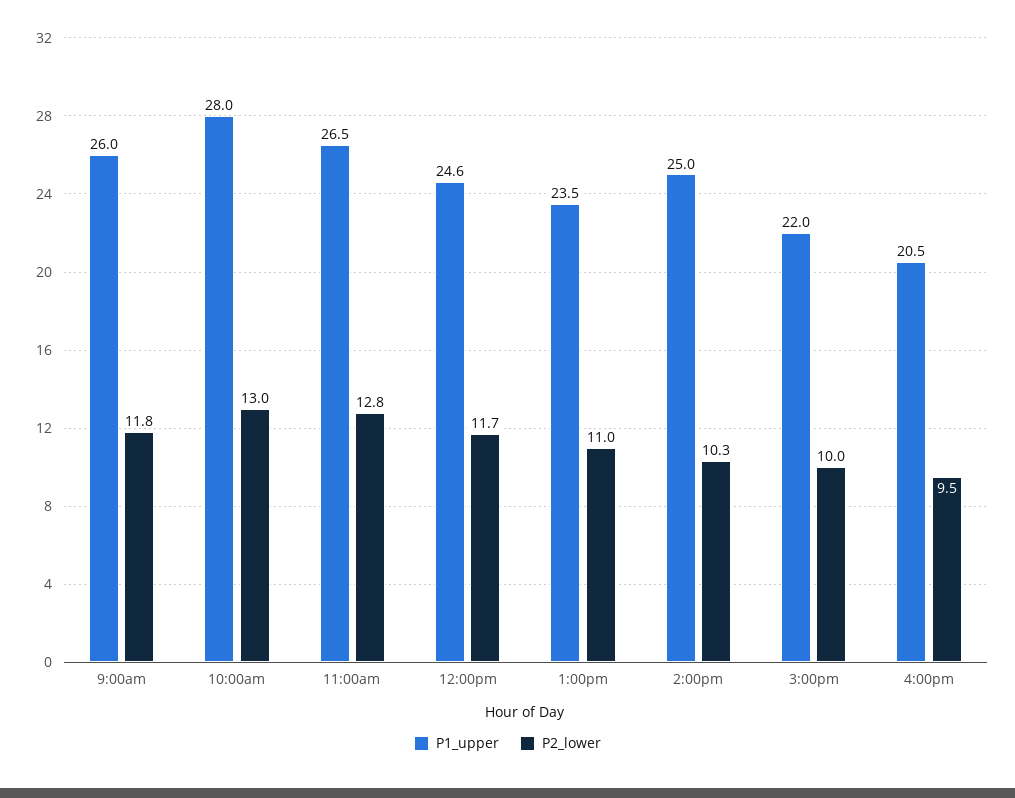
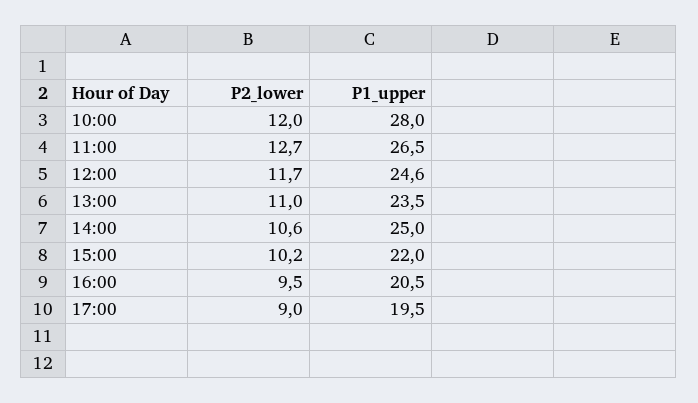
P1_upper, 9:00am: 26 -> none
P2_lower, 9:00am: 11.8 -> none
P2_lower, 10:00am: 13 -> 12
P2_lower, 11:00am: 12.8 -> 12.7
P2_lower, 2:00pm: 10.3 -> 10.6
P2_lower, 3:00pm: 10 -> 10.2
P2_lower, 17:00: none -> 9
P1_upper, 17:00: none -> 19.5

